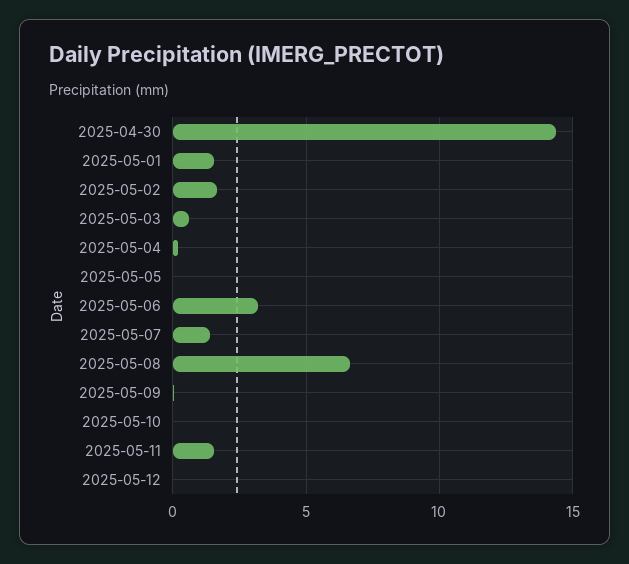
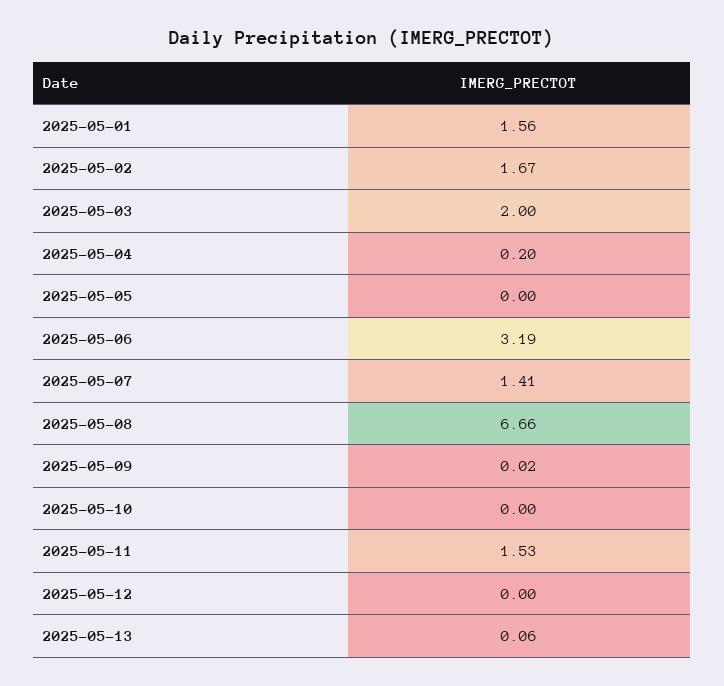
2025-04-30: 14.5 -> none
2025-05-03: 0.5 -> 2
2025-05-13: none -> 0.06

